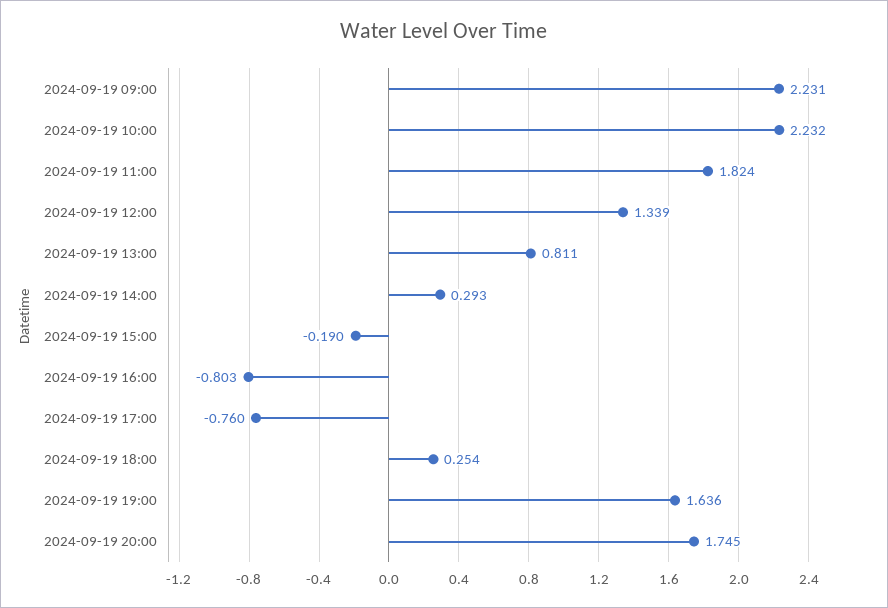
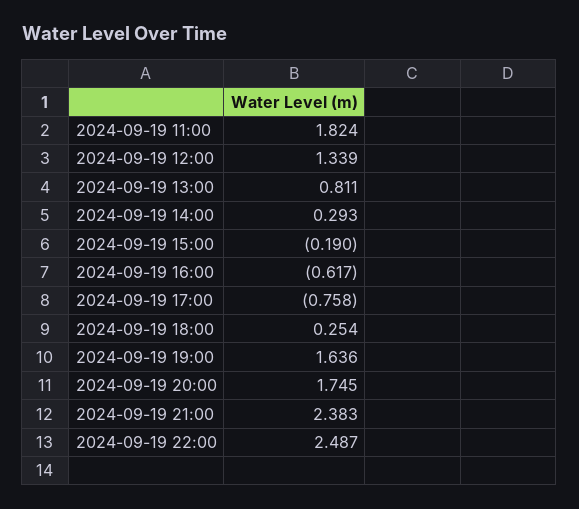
2024-09-19 09:00: 2.231 -> none
2024-09-19 10:00: 2.232 -> none
2024-09-19 16:00: -0.803 -> -0.617
2024-09-19 17:00: -0.76 -> -0.758
2024-09-19 21:00: none -> 2.383
2024-09-19 22:00: none -> 2.487

